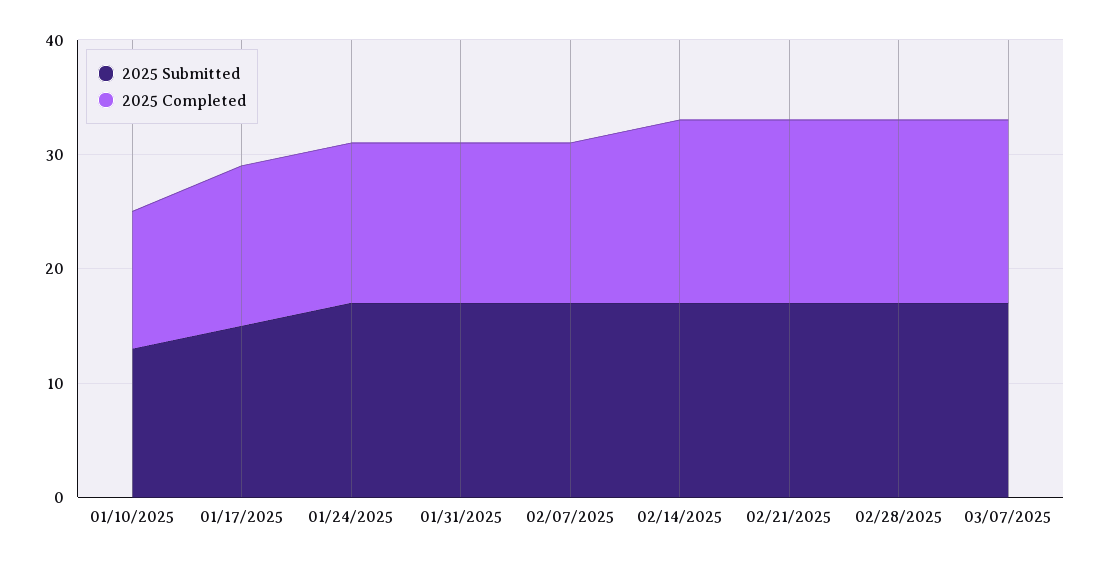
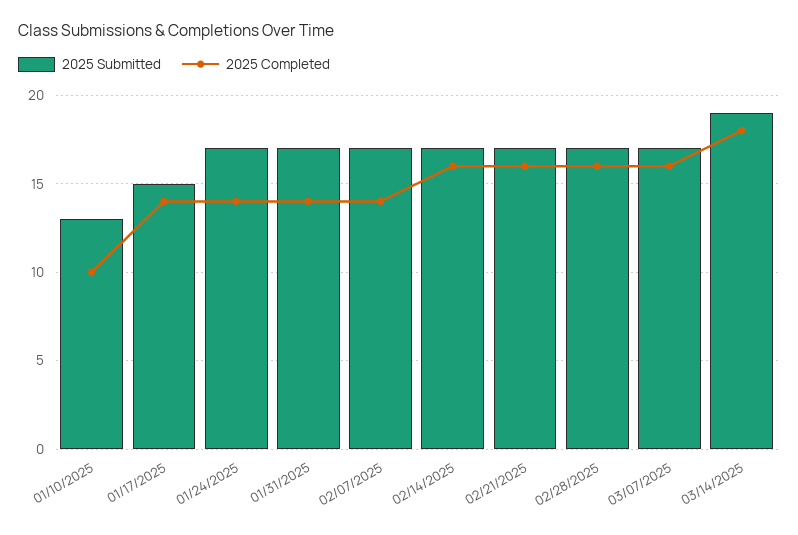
2025 Completed, 01/10/2025: 12 -> 10
2025 Submitted, 03/14/2025: none -> 19
2025 Completed, 03/14/2025: none -> 18

